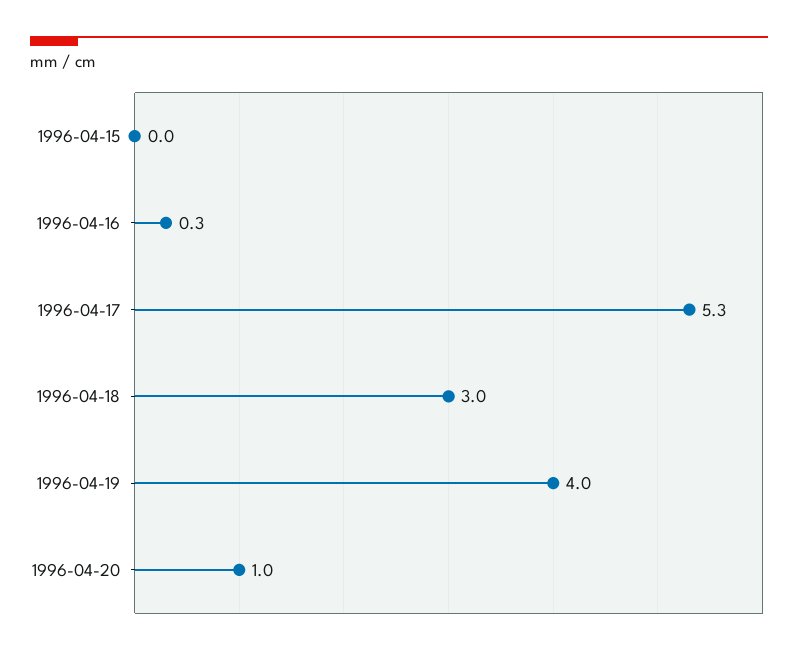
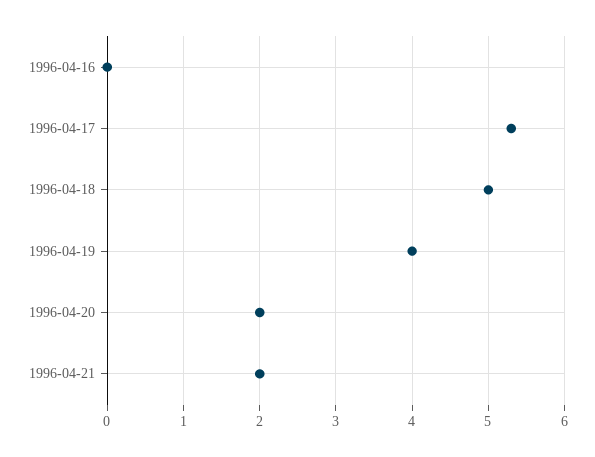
1996-04-15: 0 -> none
1996-04-16: 0.3 -> 0
1996-04-18: 3 -> 5
1996-04-20: 1 -> 2
1996-04-21: none -> 2

